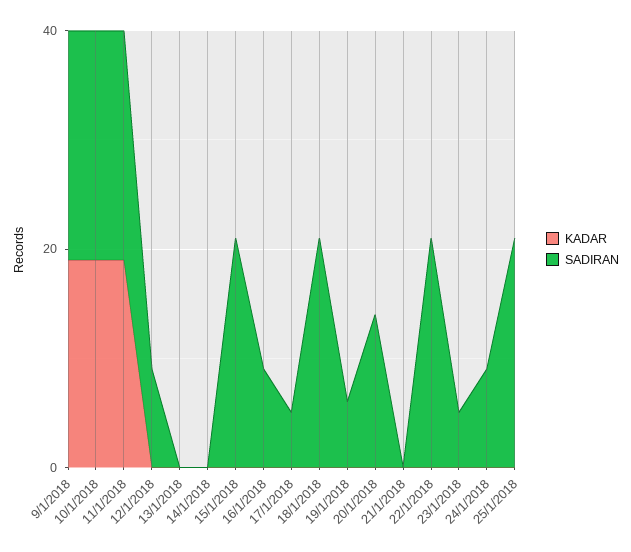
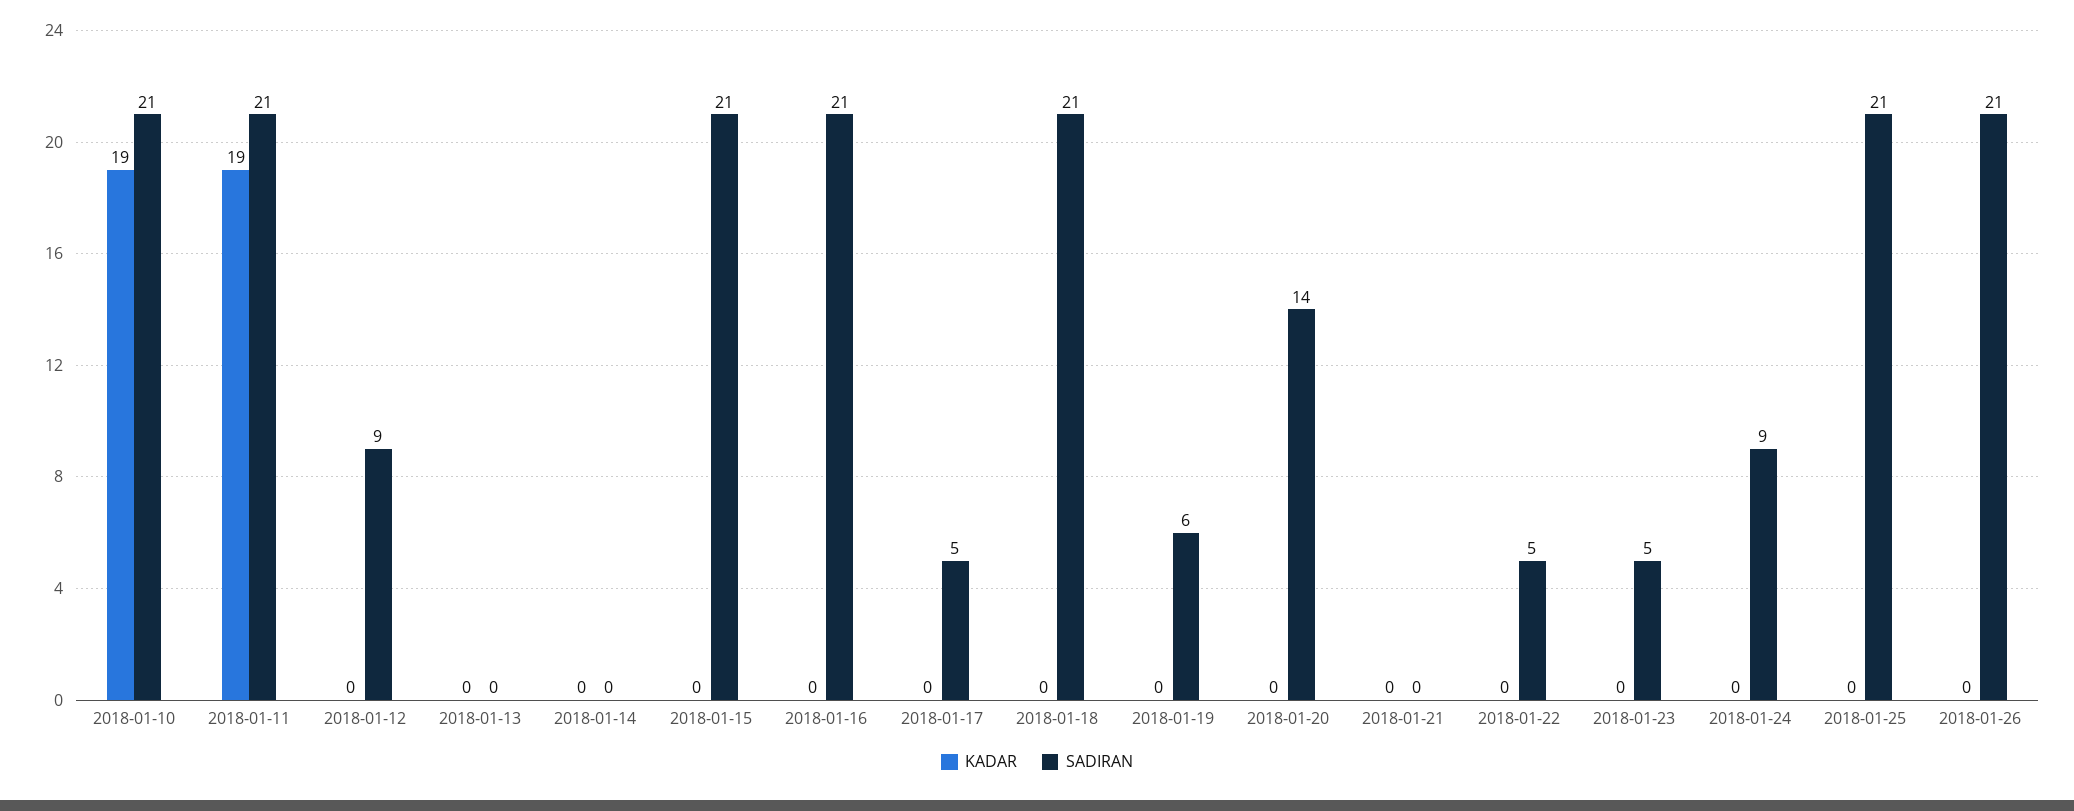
KADAR, 9/1/2018: 20 -> none
SADIRAN, 9/1/2018: 20 -> none
SADIRAN, 16/1/2018: 10 -> 21
SADIRAN, 22/1/2018: 20 -> 5
KADAR, 2018-01-26: none -> 0
SADIRAN, 2018-01-26: none -> 21

